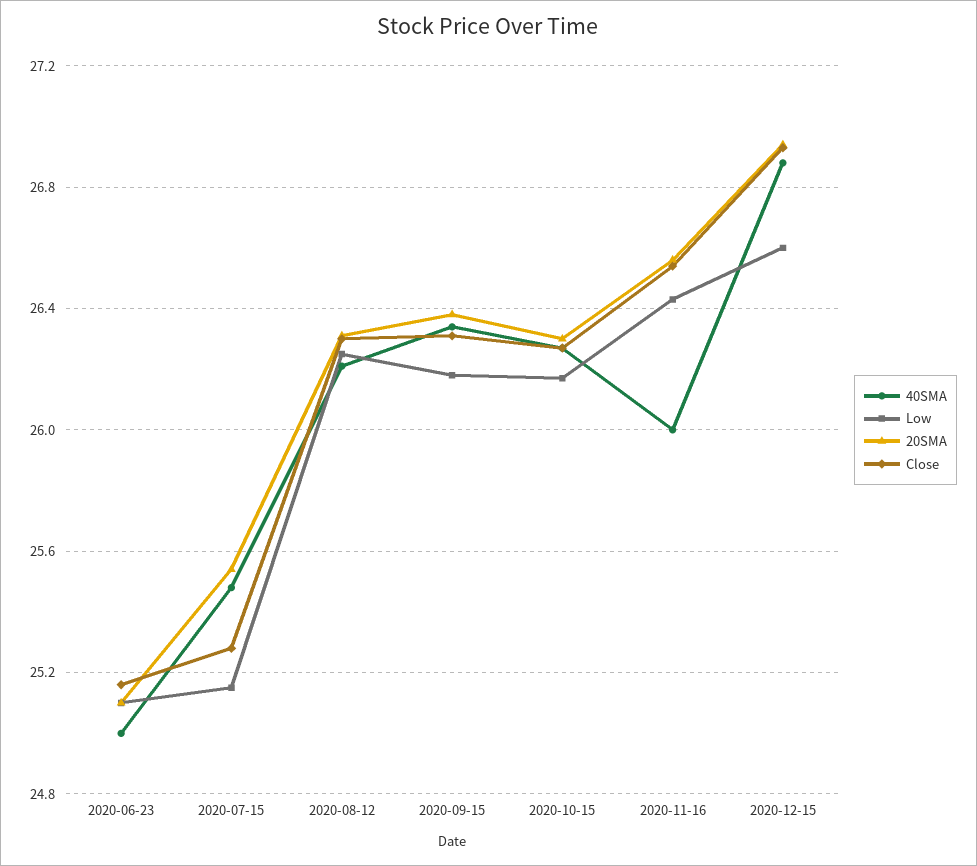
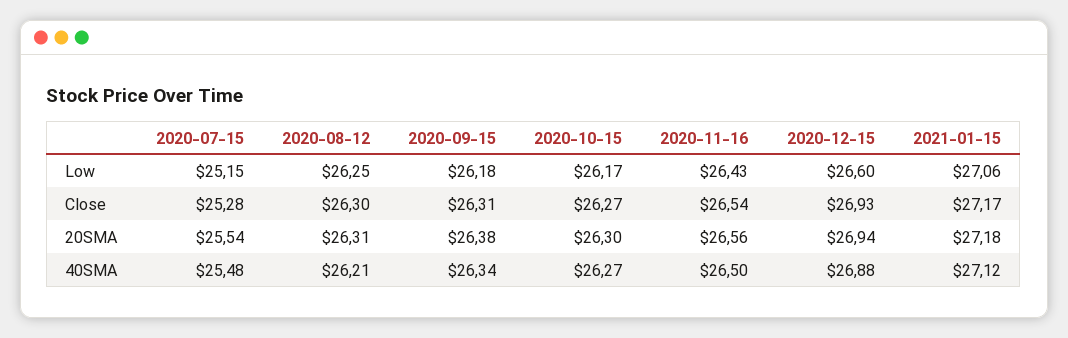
40SMA, 2020-06-23: 25 -> none
Low, 2020-06-23: 25.1 -> none
20SMA, 2020-06-23: 25.1 -> none
Close, 2020-06-23: 25.15 -> none
40SMA, 2020-11-16: 26 -> 26.5
Low, 2021-01-15: none -> 27.06
Close, 2021-01-15: none -> 27.17
20SMA, 2021-01-15: none -> 27.18
40SMA, 2021-01-15: none -> 27.12

